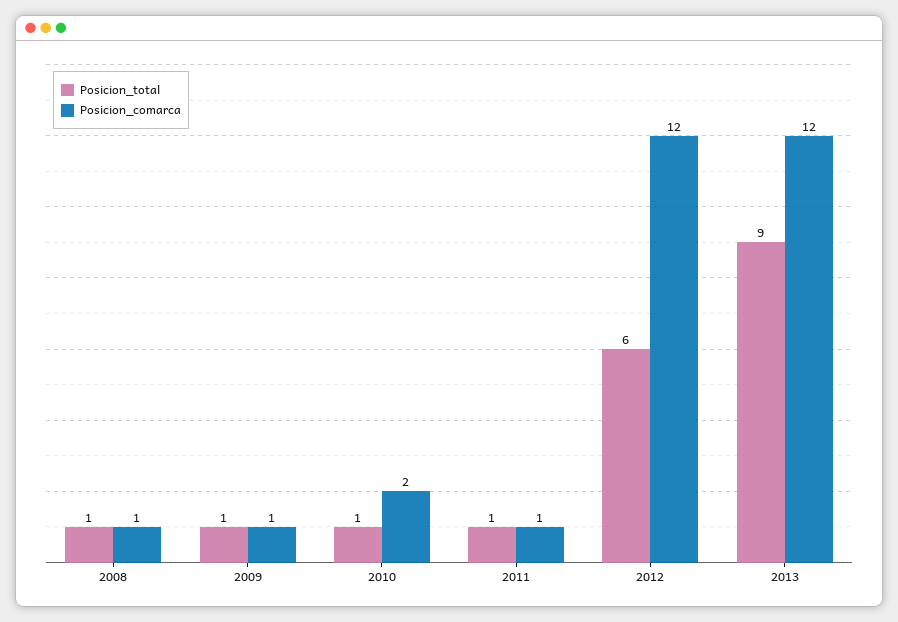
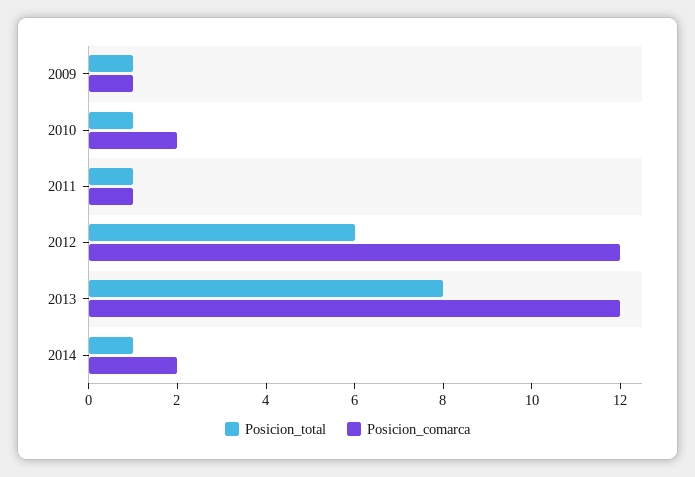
Posicion_total, 2008: 1 -> none
Posicion_comarca, 2008: 1 -> none
Posicion_total, 2013: 9 -> 8
Posicion_total, 2014: none -> 1
Posicion_comarca, 2014: none -> 2

